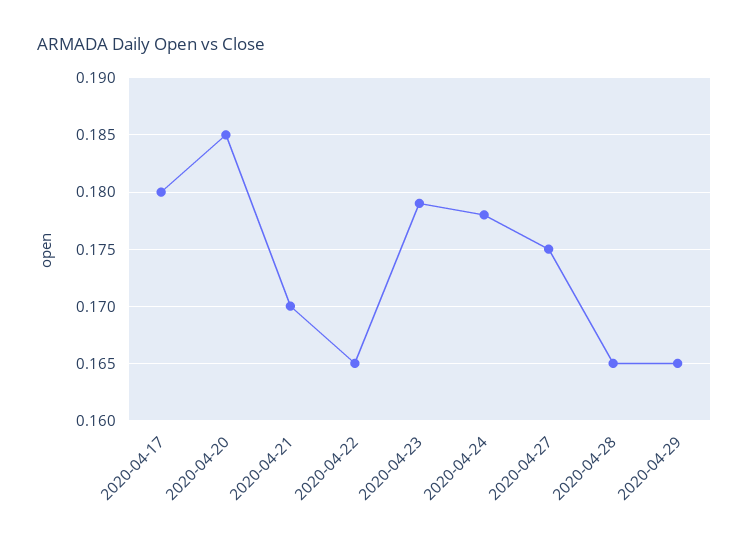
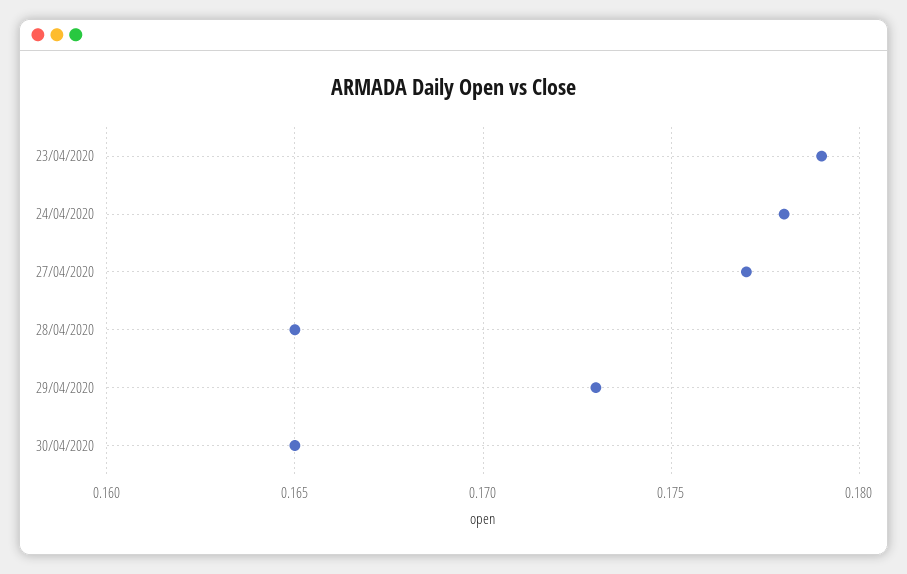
2020-04-17: 0.18 -> none
2020-04-20: 0.185 -> none
2020-04-21: 0.17 -> none
2020-04-22: 0.165 -> none
2020-04-27: 0.175 -> 0.177
2020-04-29: 0.165 -> 0.173
30/04/2020: none -> 0.165

